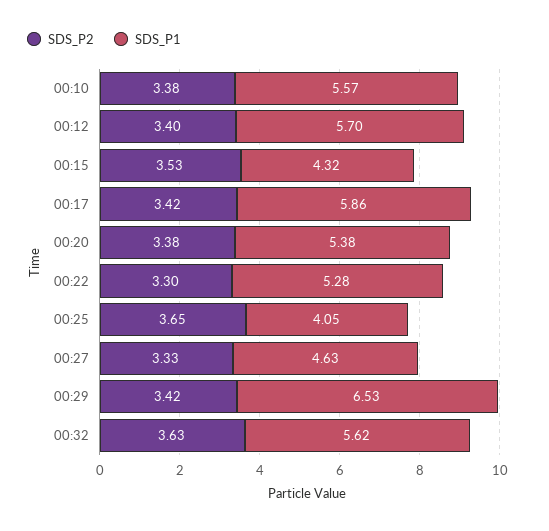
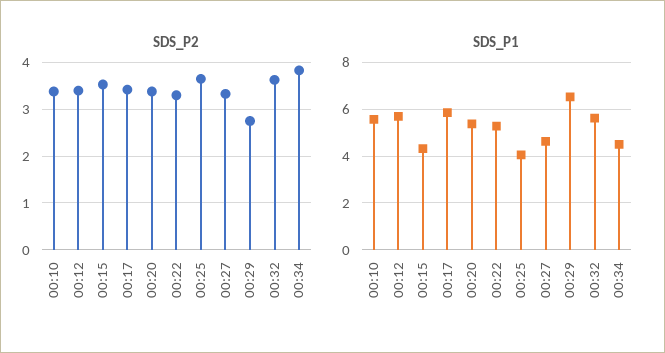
SDS_P2, 00:29: 3.42 -> 2.8
SDS_P2, 00:34: none -> 3.8
SDS_P1, 00:34: none -> 4.5

